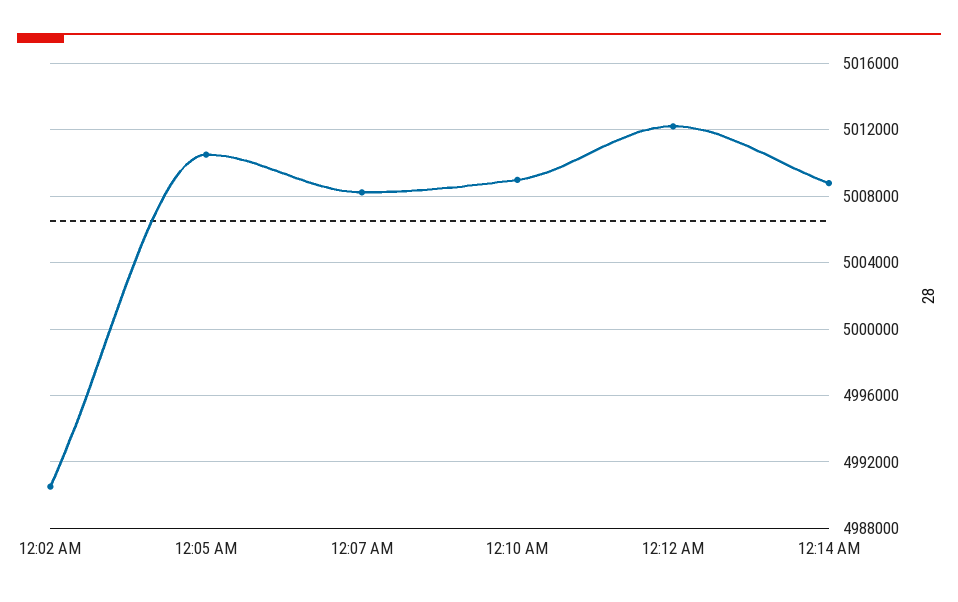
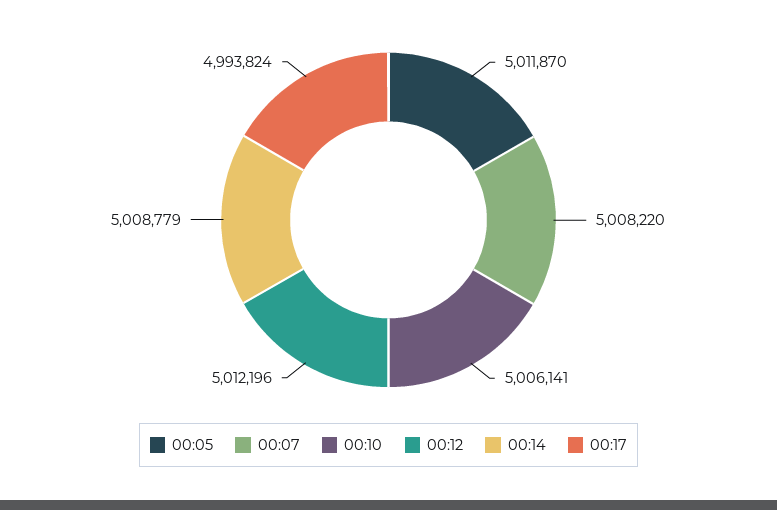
12:02 AM: 4990500 -> none
12:05 AM: 5010500 -> 5011870
12:10 AM: 5009000 -> 5006141
00:17: none -> 4993824

